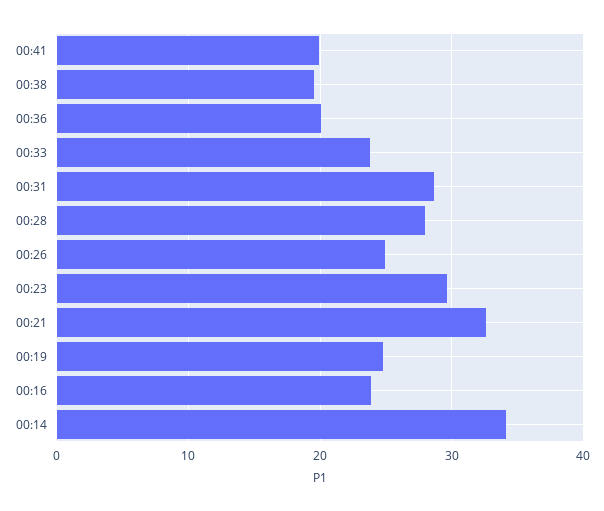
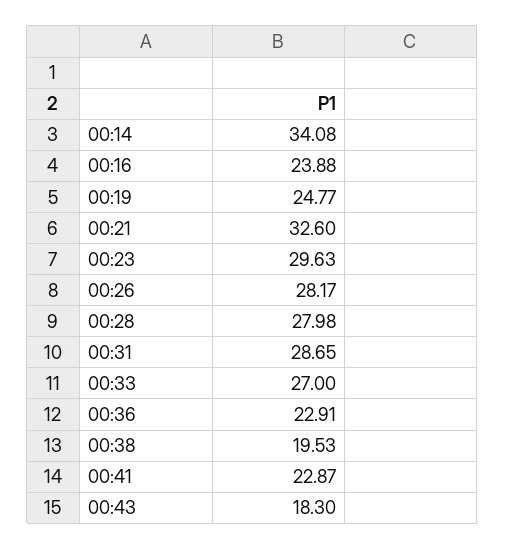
00:41: 20 -> 22.87
00:36: 20 -> 22.91
00:33: 24 -> 27
00:26: 25 -> 28.17
00:43: none -> 18.3

